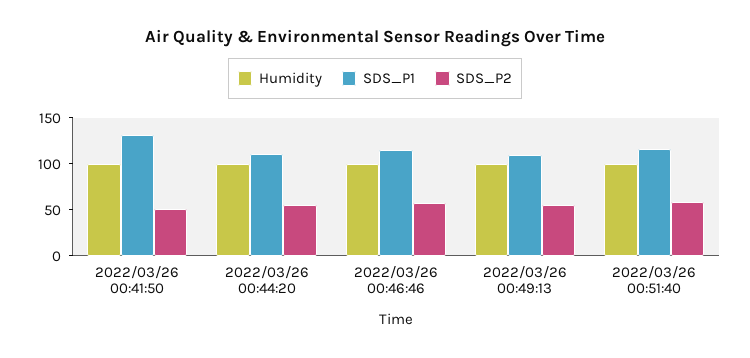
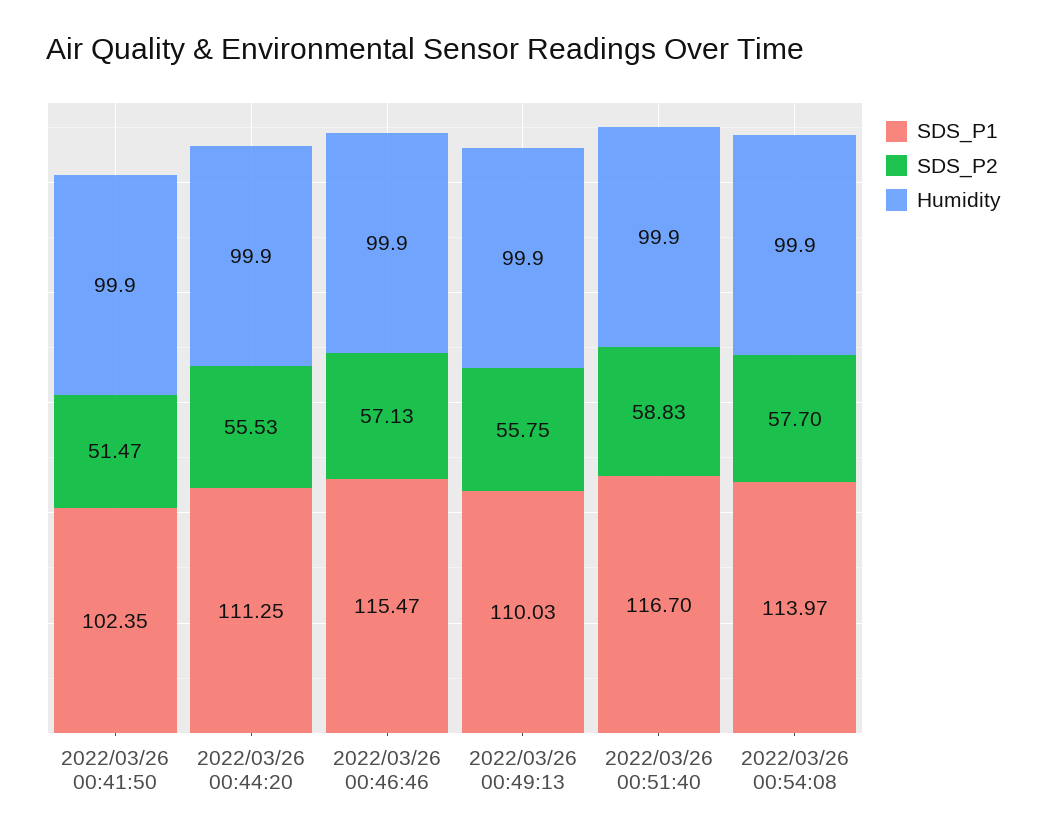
SDS_P1, 2022/03/26 00:41:50: 130 -> 102.35
SDS_P1, 2022/03/26 00:54:08: none -> 113.97
SDS_P2, 2022/03/26 00:54:08: none -> 57.7
Humidity, 2022/03/26 00:54:08: none -> 99.9

